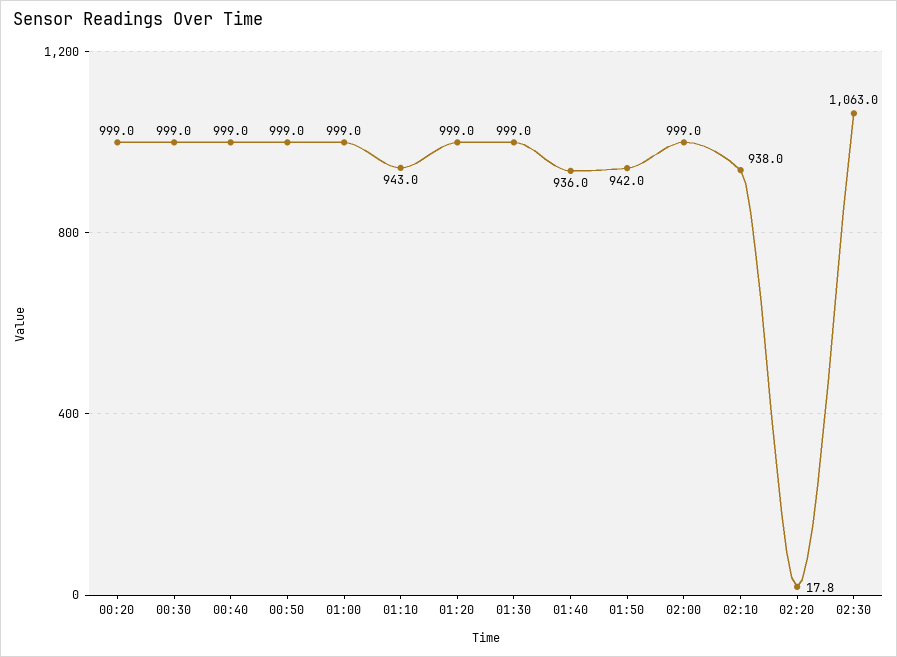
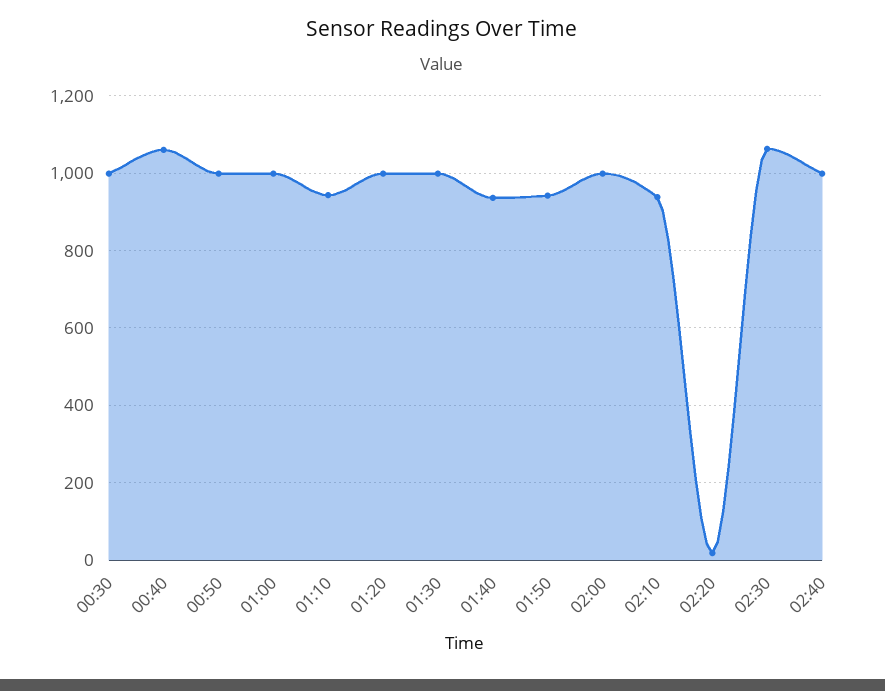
00:20: 999 -> none
00:40: 999 -> 1060
02:40: none -> 1000

